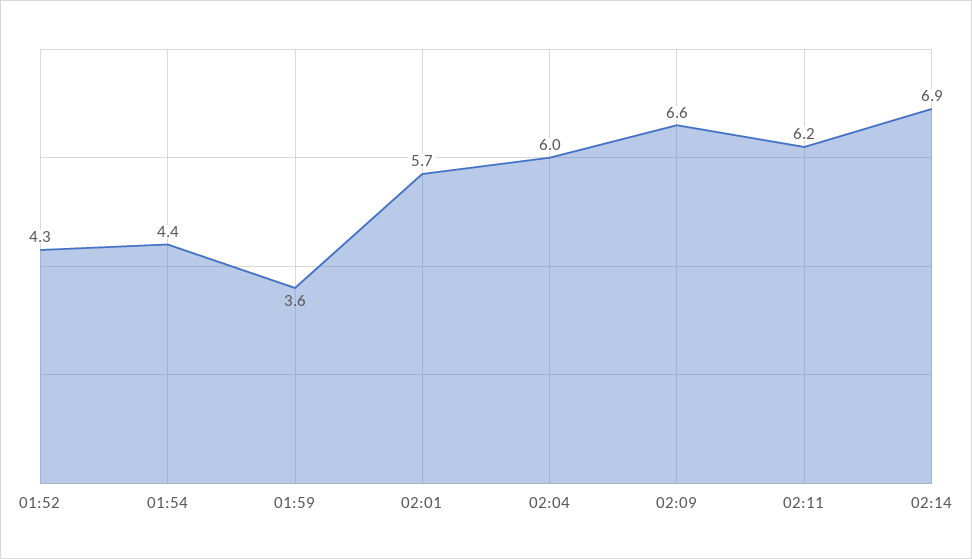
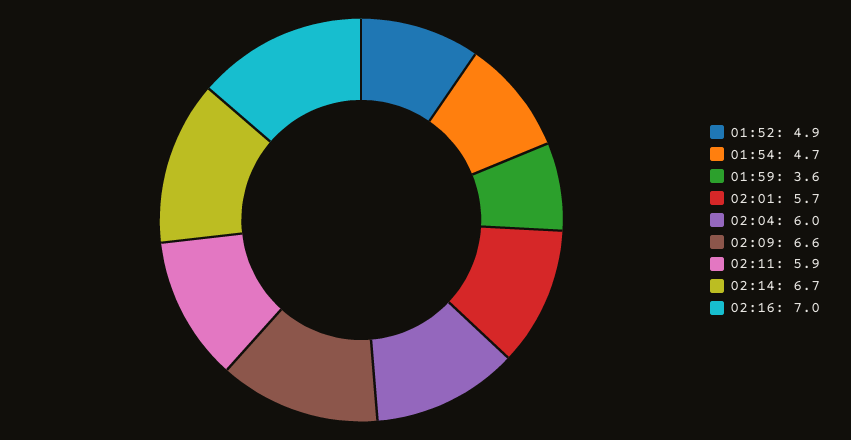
01:52: 4.3 -> 4.9
01:54: 4.4 -> 4.7
02:11: 6.2 -> 5.9
02:14: 6.9 -> 6.7
02:16: none -> 7

